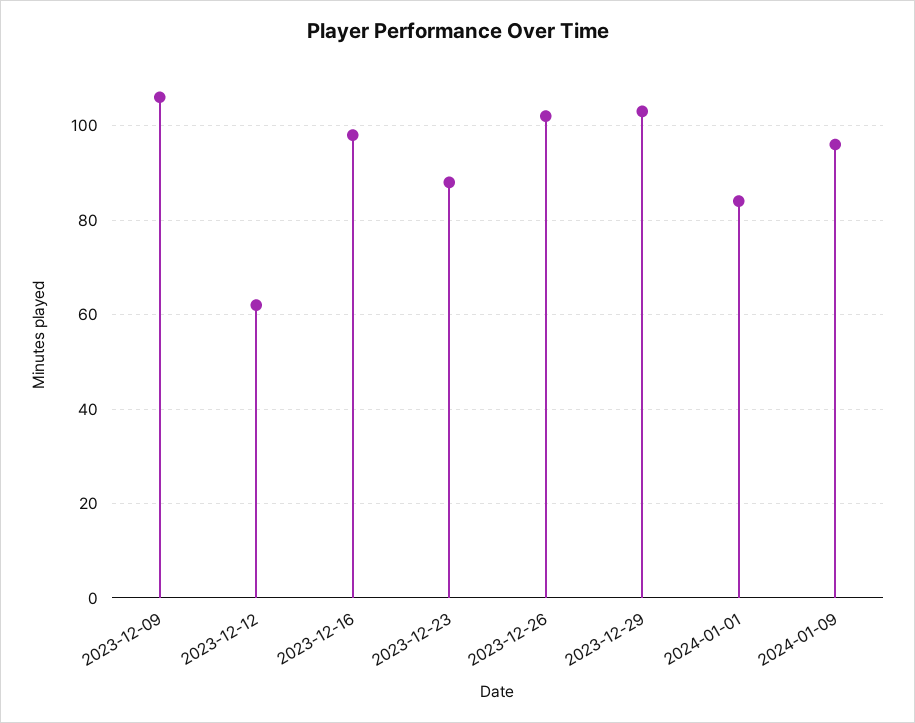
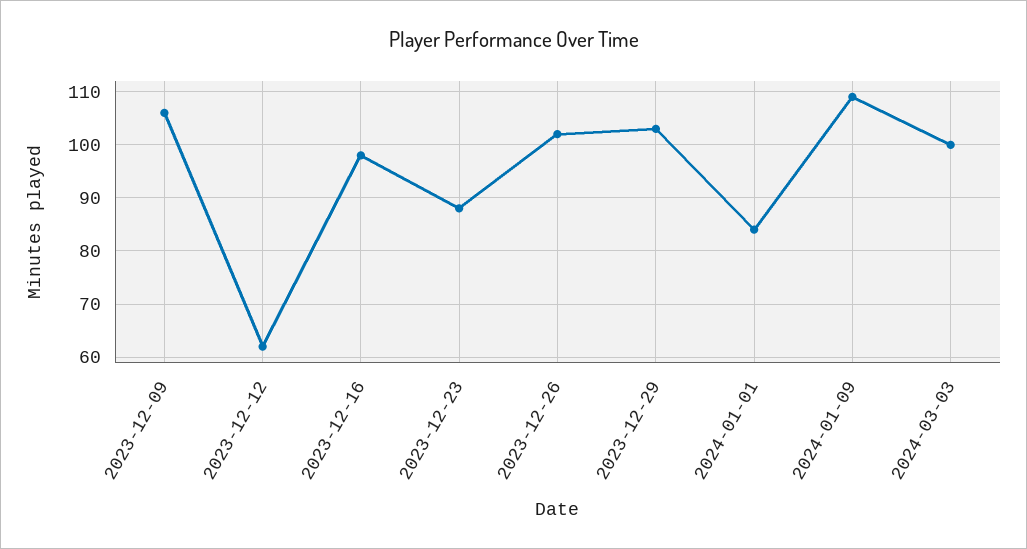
2024-01-09: 95 -> 110
2024-03-03: none -> 100

